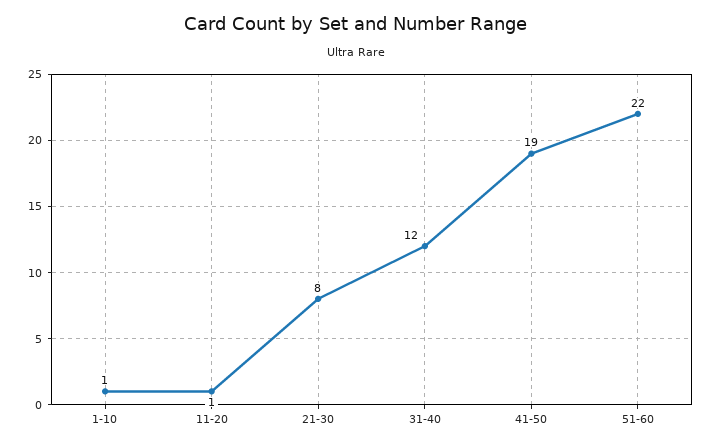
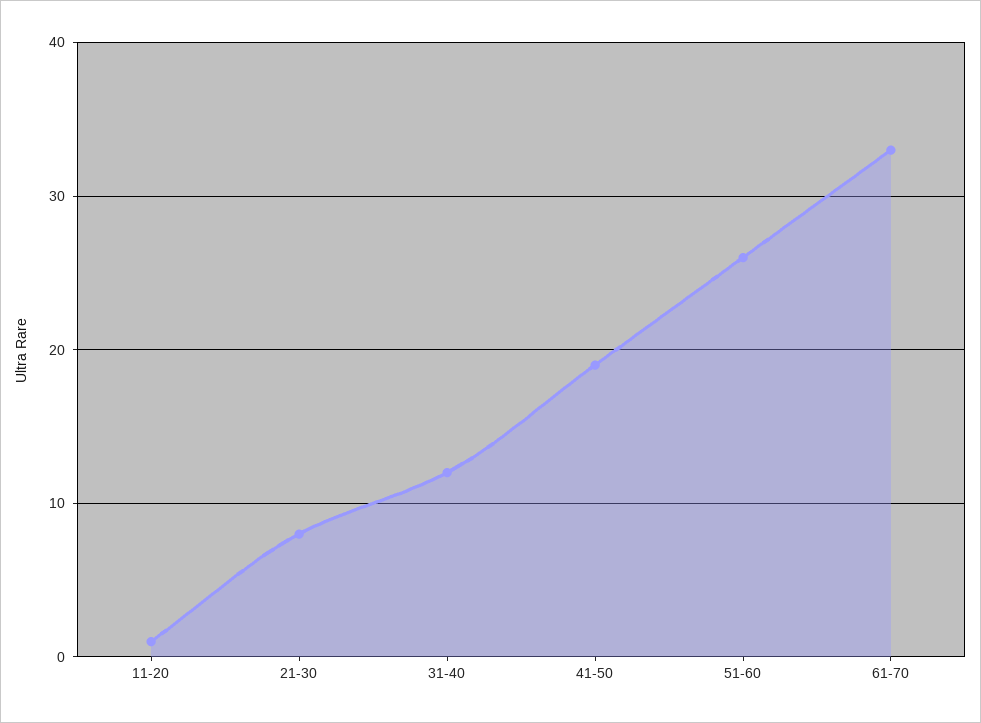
1-10: 1 -> none
51-60: 22 -> 26
61-70: none -> 33

